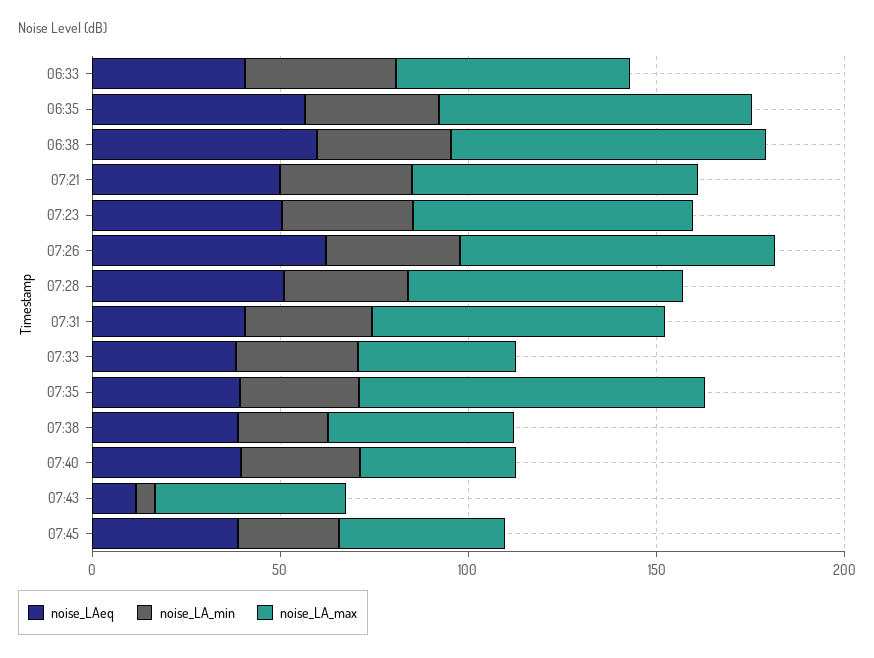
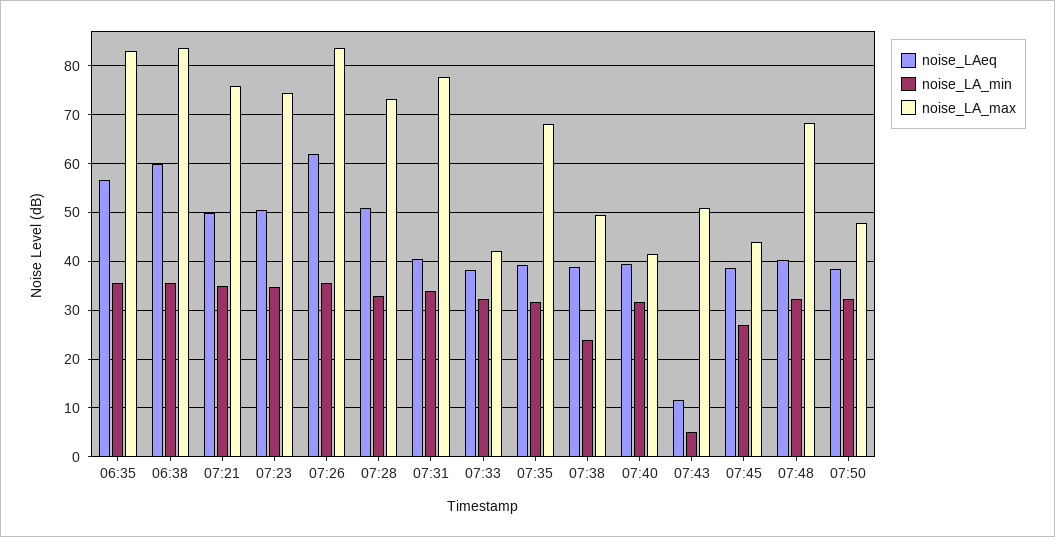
noise_LAeq, 06:33: 40 -> none
noise_LA_min, 06:33: 40 -> none
noise_LA_max, 06:33: 60 -> none
noise_LA_max, 07:35: 90 -> 68
noise_LAeq, 07:48: none -> 40
noise_LA_min, 07:48: none -> 32
noise_LA_max, 07:48: none -> 68
noise_LAeq, 07:50: none -> 38
noise_LA_min, 07:50: none -> 32
noise_LA_max, 07:50: none -> 48

